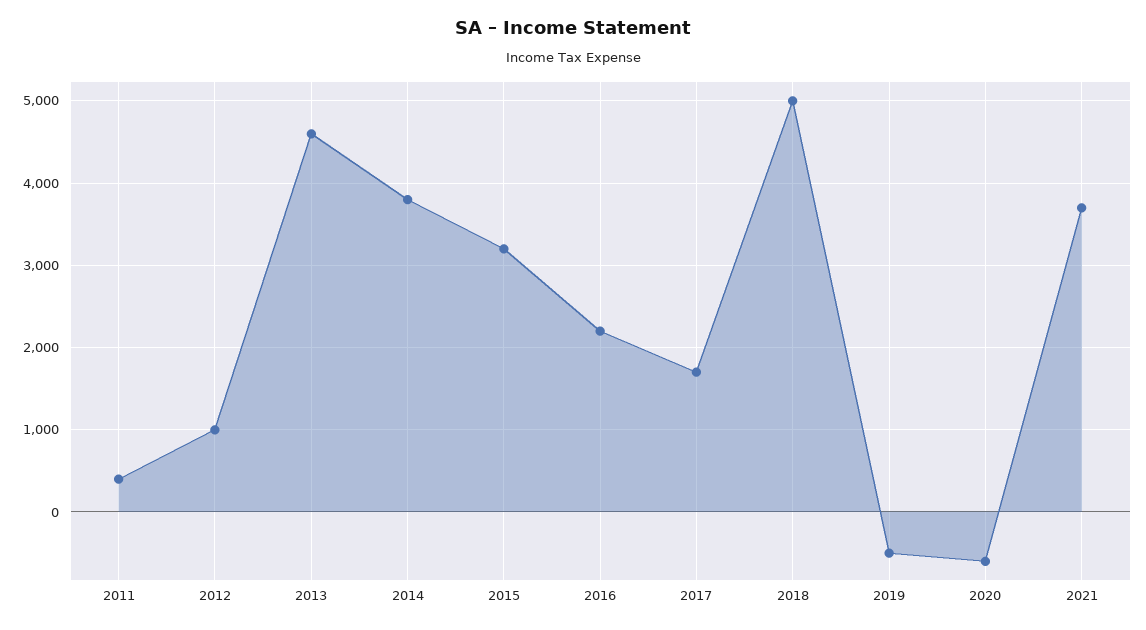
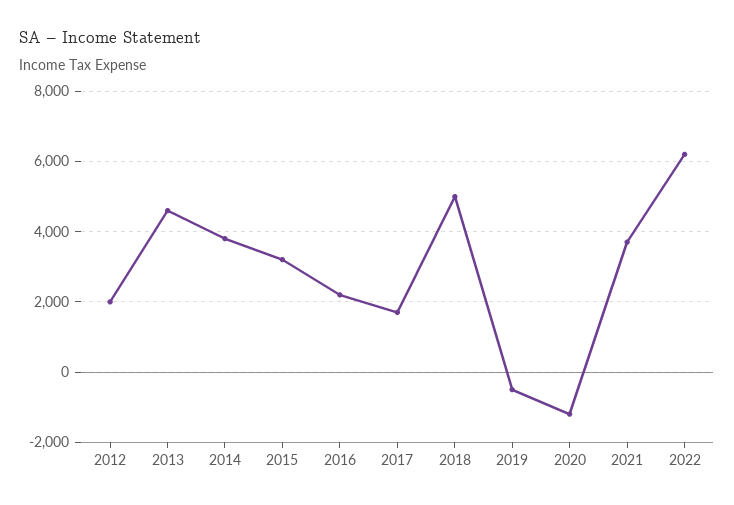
2011: 400 -> none
2012: 1000 -> 2000
2020: -600 -> -1200
2022: none -> 6200

